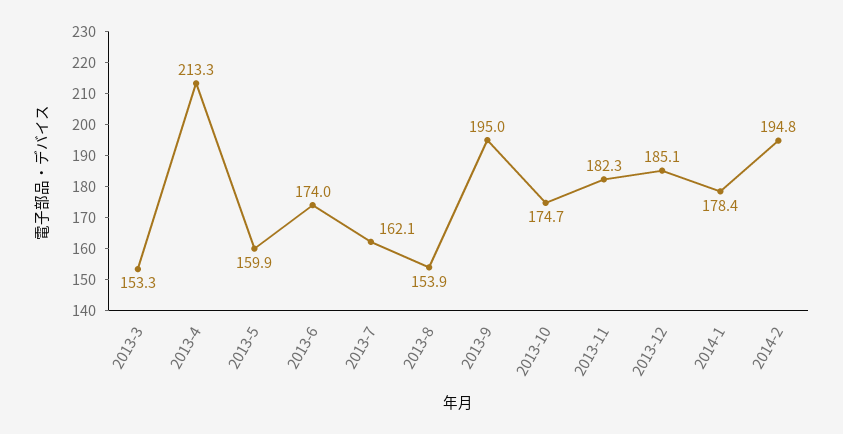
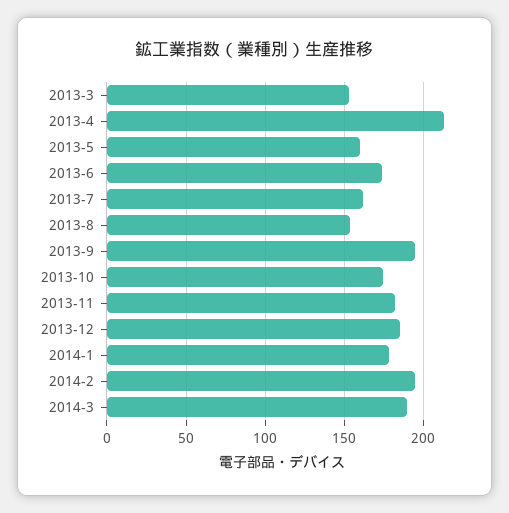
2014-3: none -> 190

